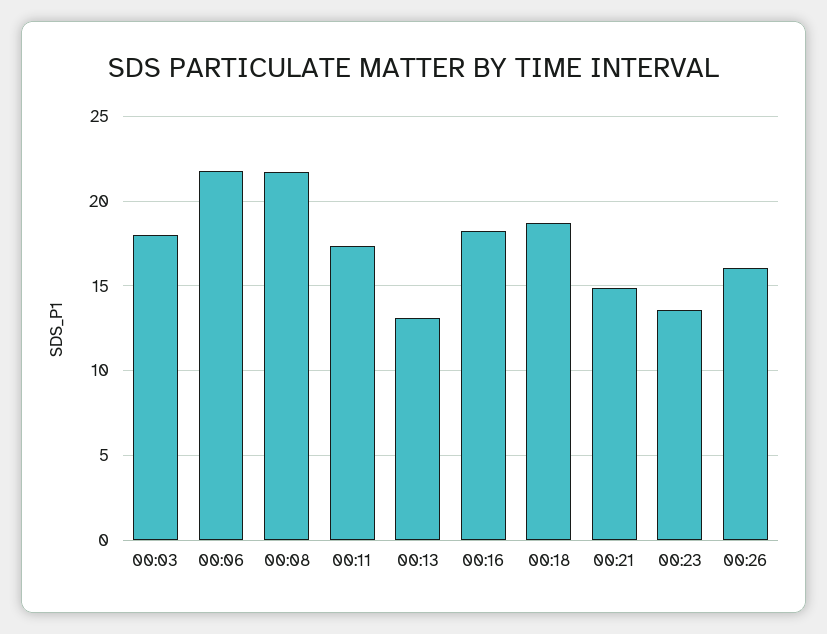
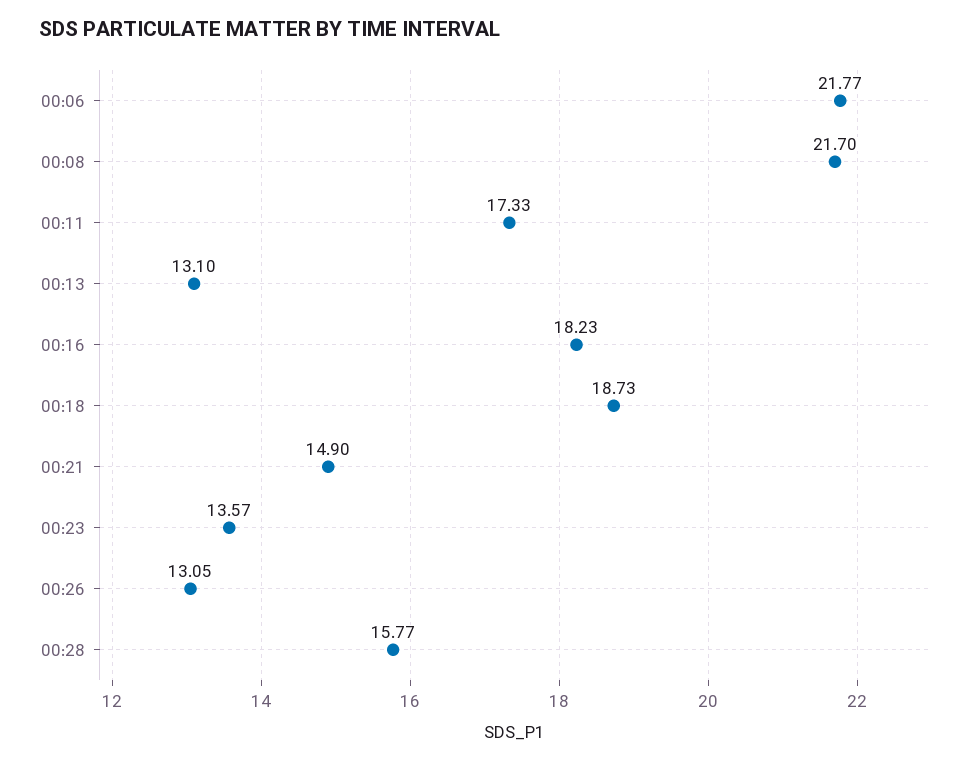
00:03: 18 -> none
00:26: 16 -> 13.05
00:28: none -> 15.77

